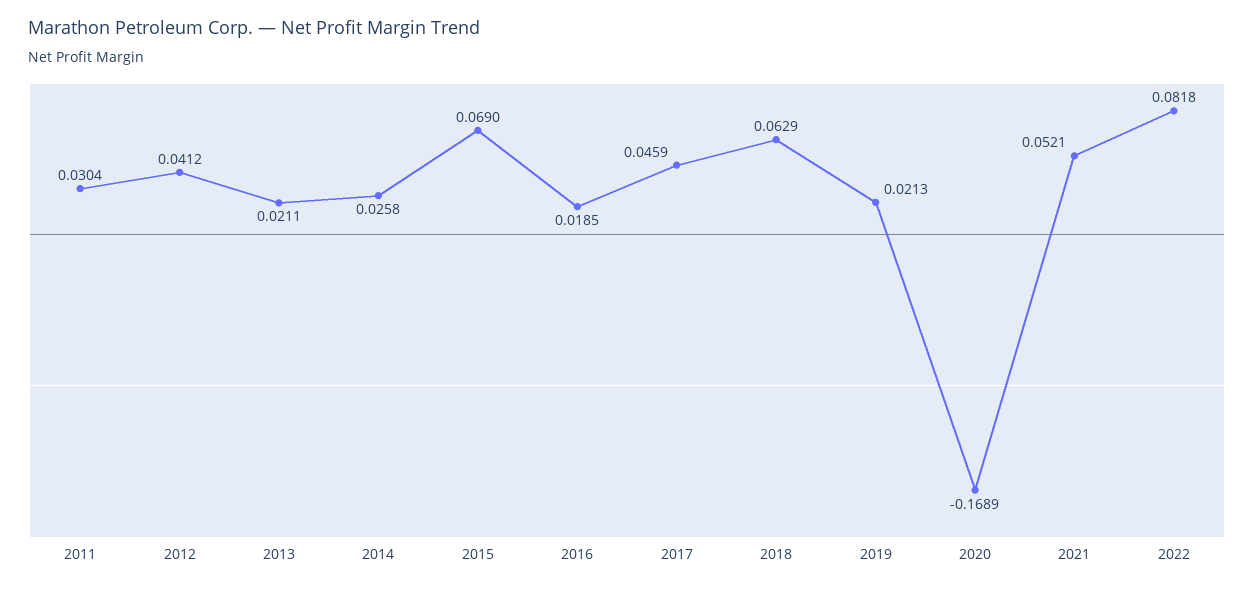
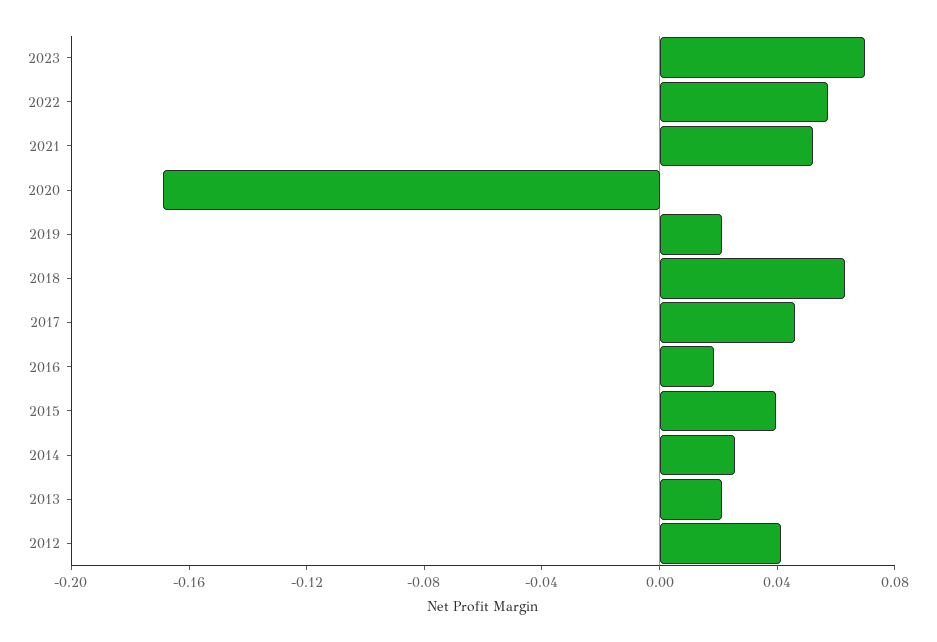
2011: 0.0304 -> none
2015: 0.069 -> 0.04
2022: 0.0818 -> 0.06
2023: none -> 0.07

